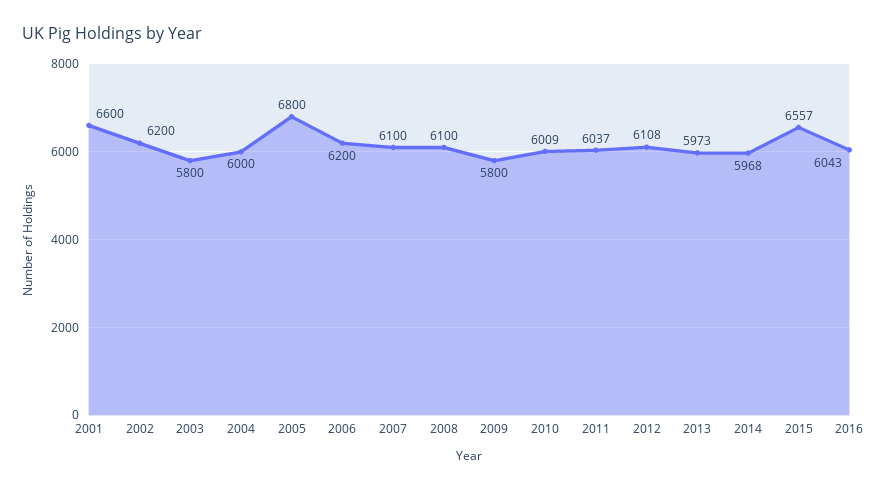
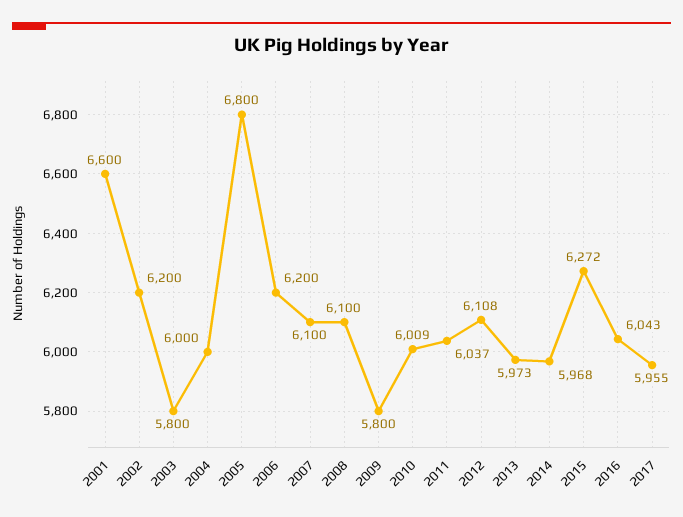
2015: 6557 -> 6272
2017: none -> 5955

